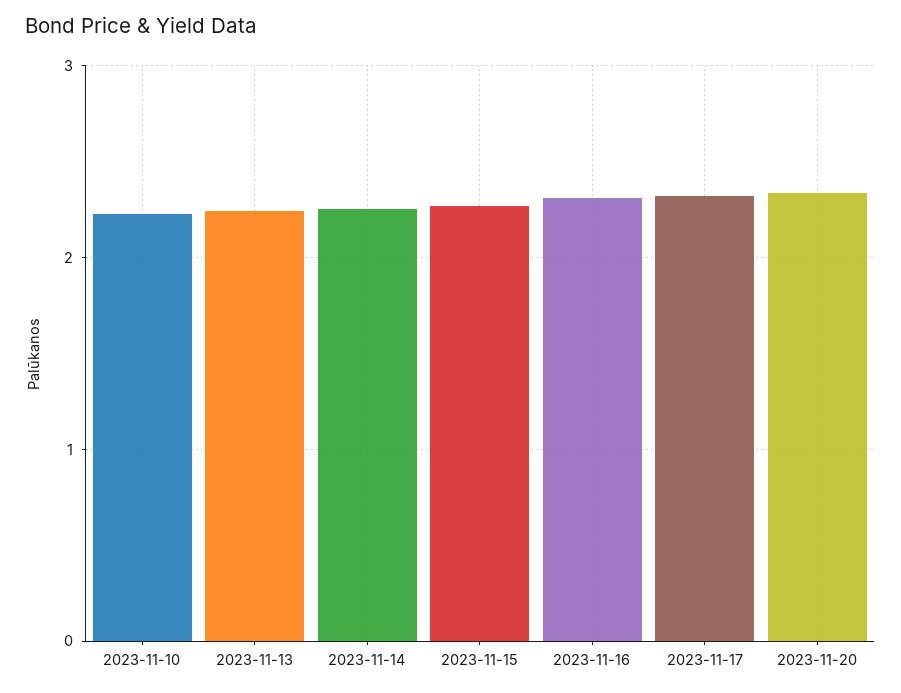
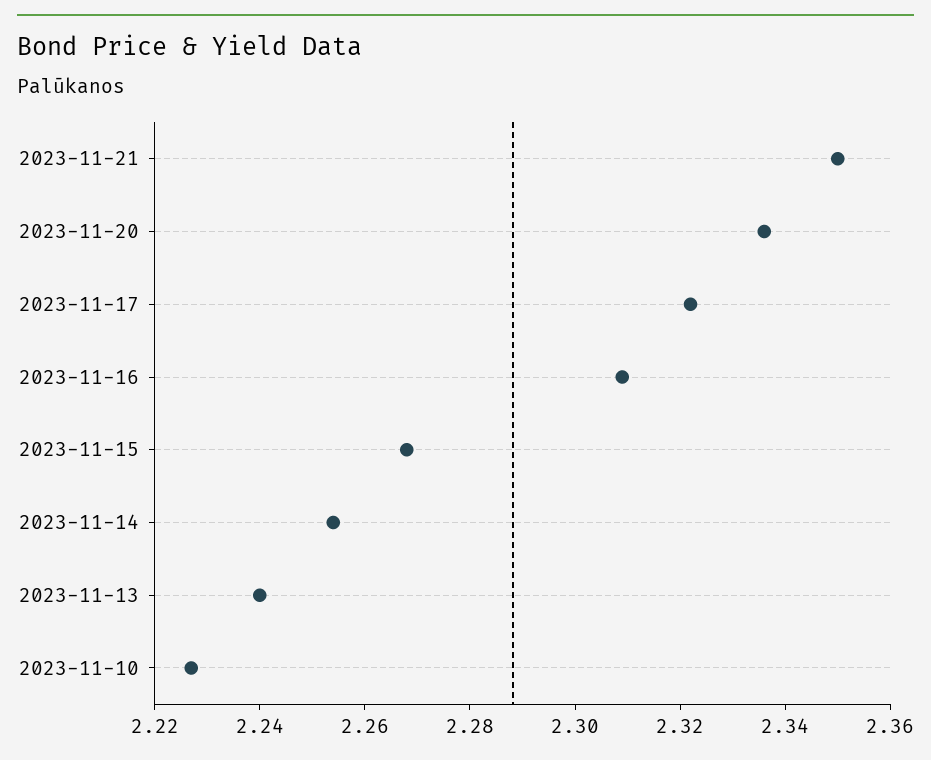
2023-11-21: none -> 2.35

